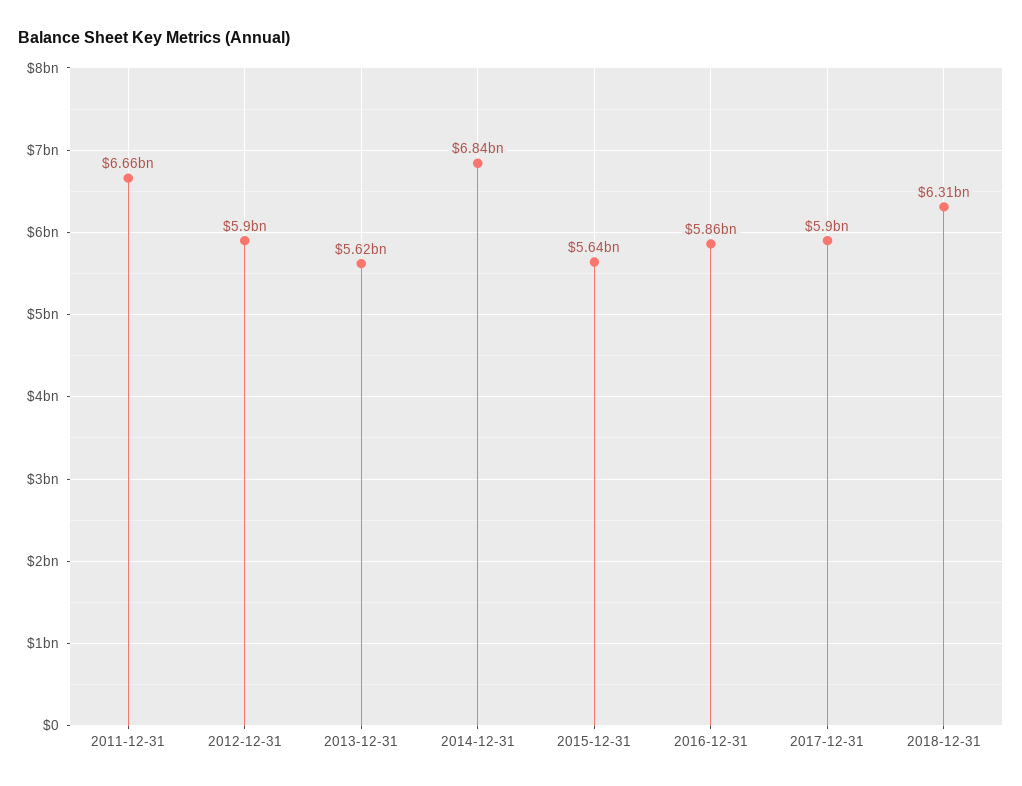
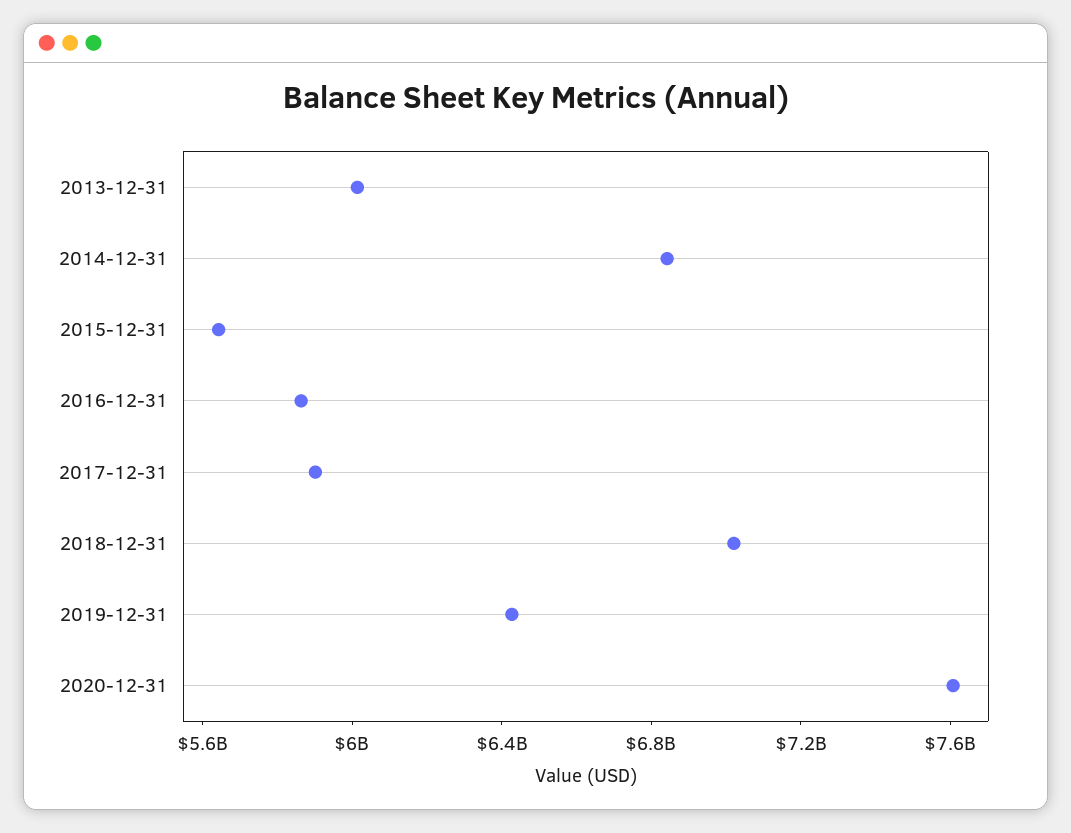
2011-12-31: 6660000000 -> none
2012-12-31: 5900000000 -> none
2013-12-31: 5620000000 -> 6000000000
2018-12-31: 6310000000 -> 7000000000
2019-12-31: none -> 6400000000
2020-12-31: none -> 7600000000

